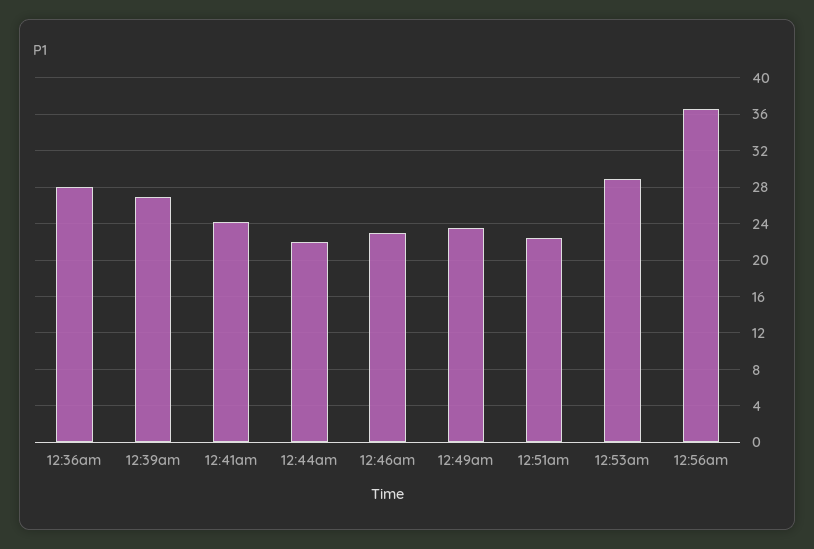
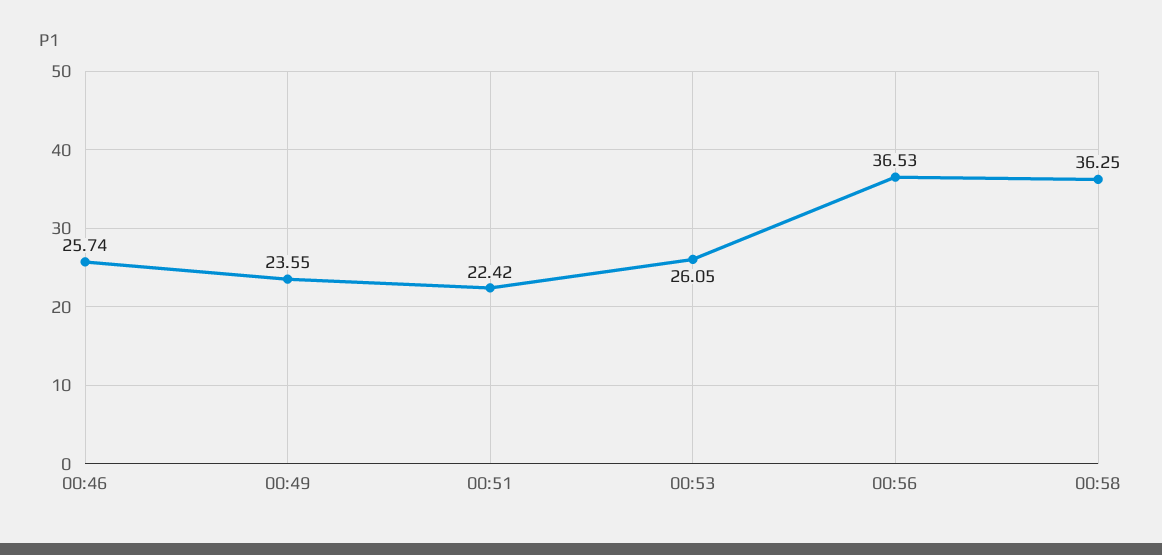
12:36am: 28 -> none
12:39am: 27 -> none
12:41am: 24 -> none
12:44am: 22 -> none
12:46am: 23 -> 25.74
12:53am: 29 -> 26.05
00:58: none -> 36.25

